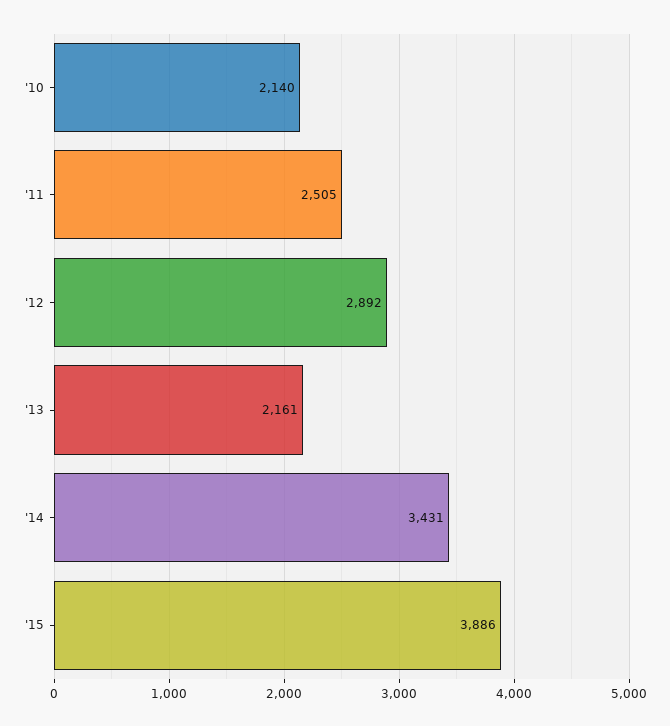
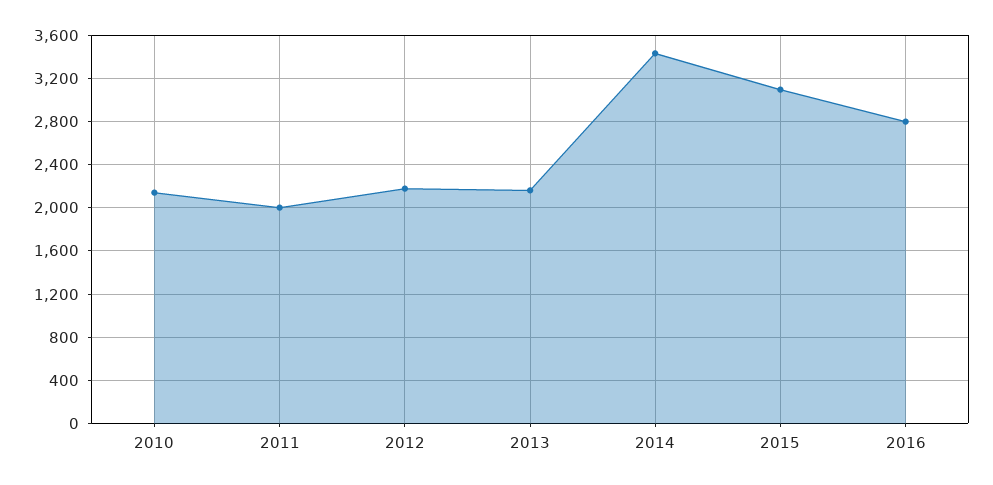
'11: 2505 -> 2000
'12: 2892 -> 2200
'15: 3886 -> 3100
2016: none -> 2800

